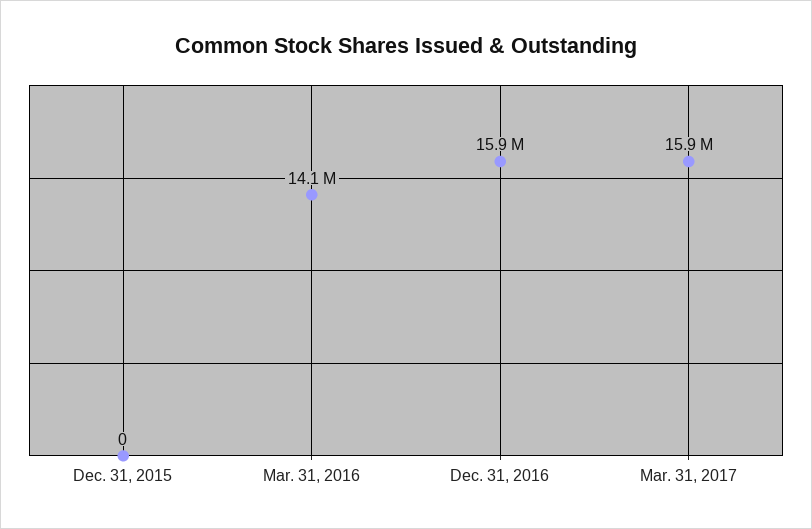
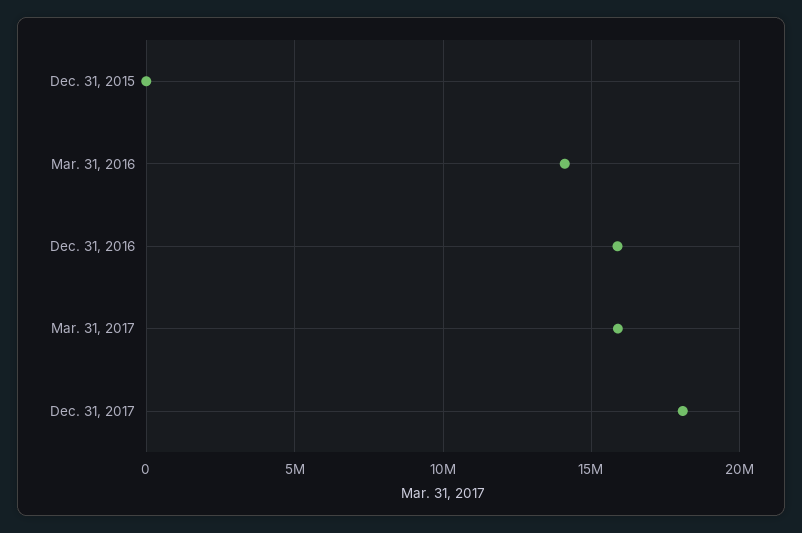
Dec. 31, 2017: none -> 18000000

